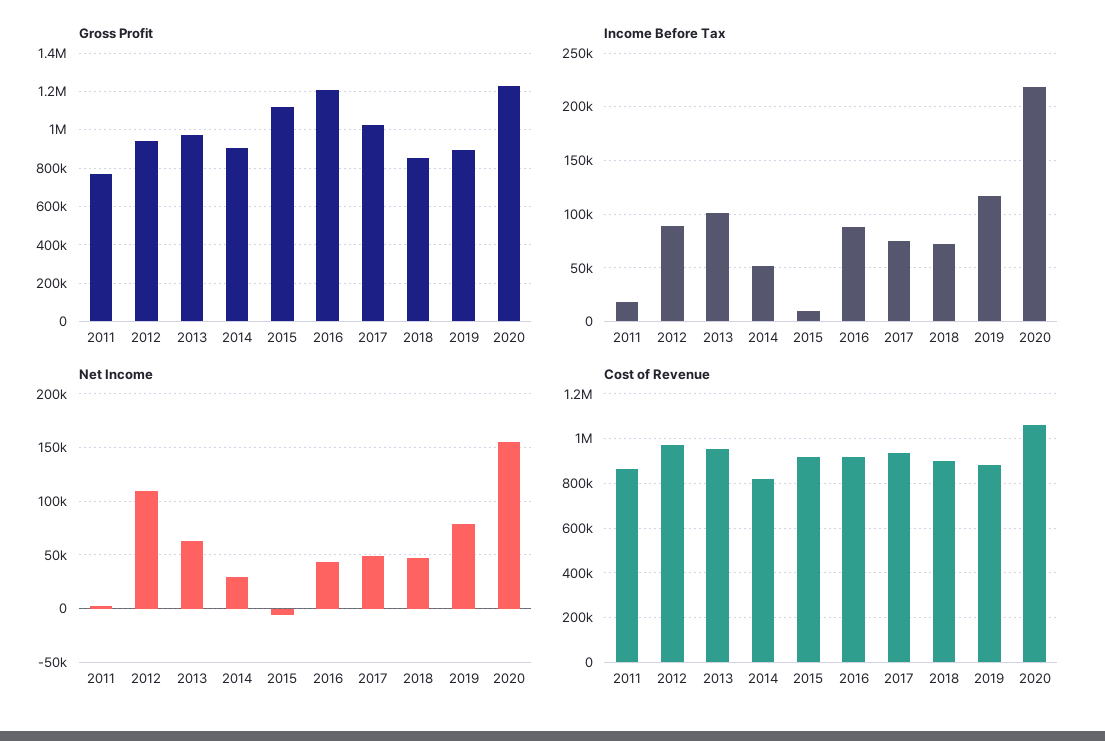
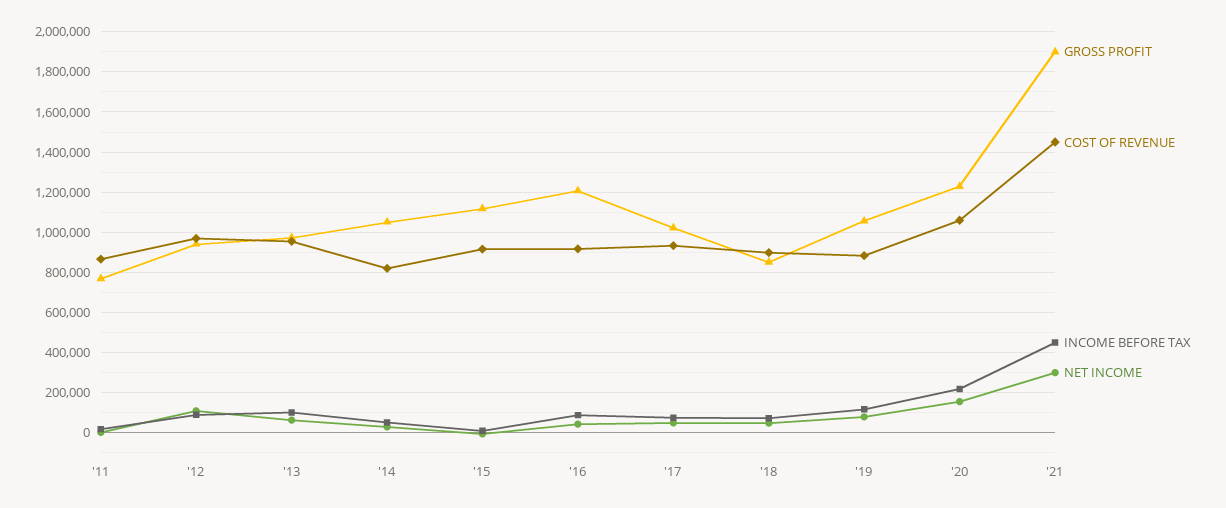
Gross Profit, 2014: 900000 -> 1050000
Gross Profit, 2019: 900000 -> 1050000
Gross Profit, '21: none -> 1900000
Cost of Revenue, '21: none -> 1450000
Income Before Tax, '21: none -> 450000
Net Income, '21: none -> 300000

